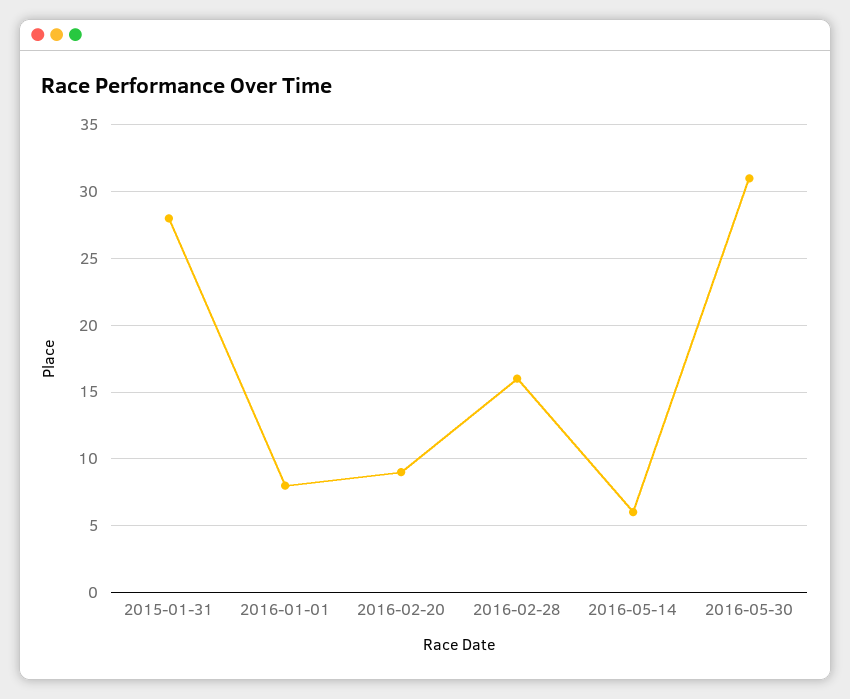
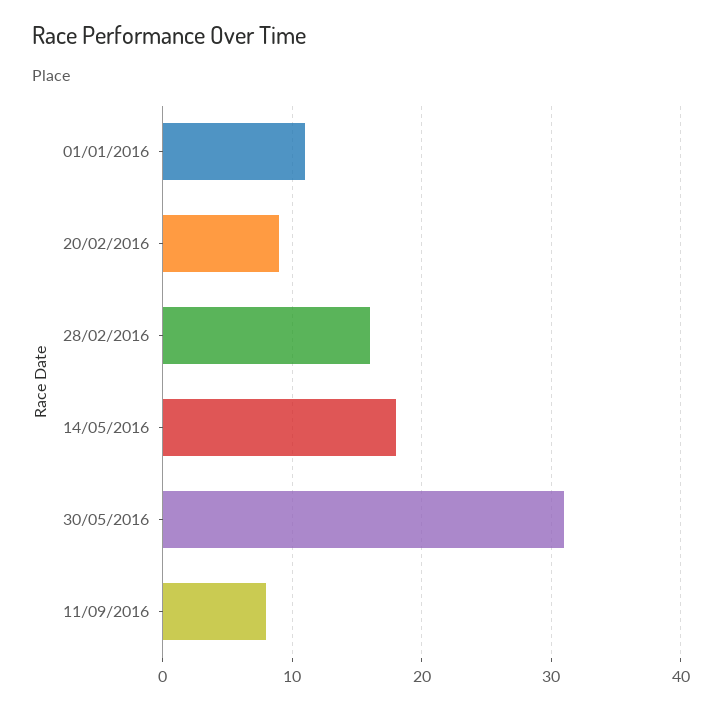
2015-01-31: 28 -> none
2016-01-01: 8 -> 11
2016-05-14: 6 -> 18
11/09/2016: none -> 8

